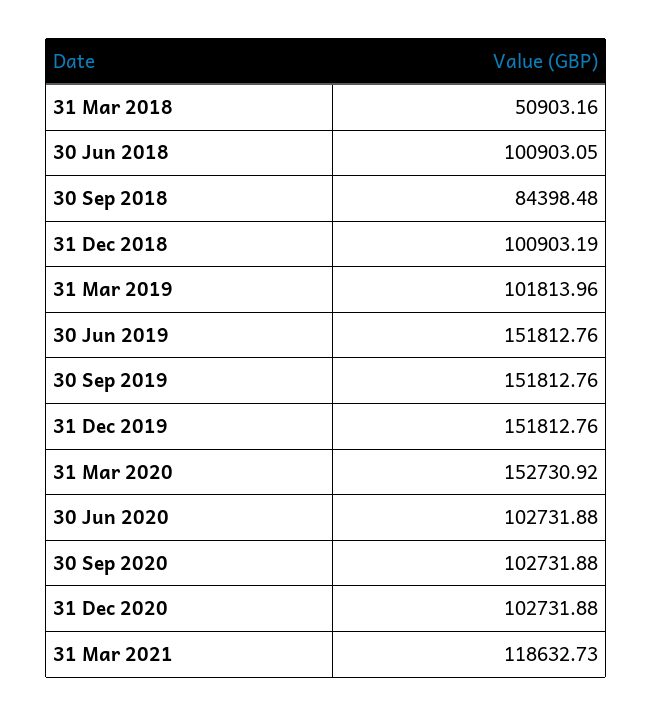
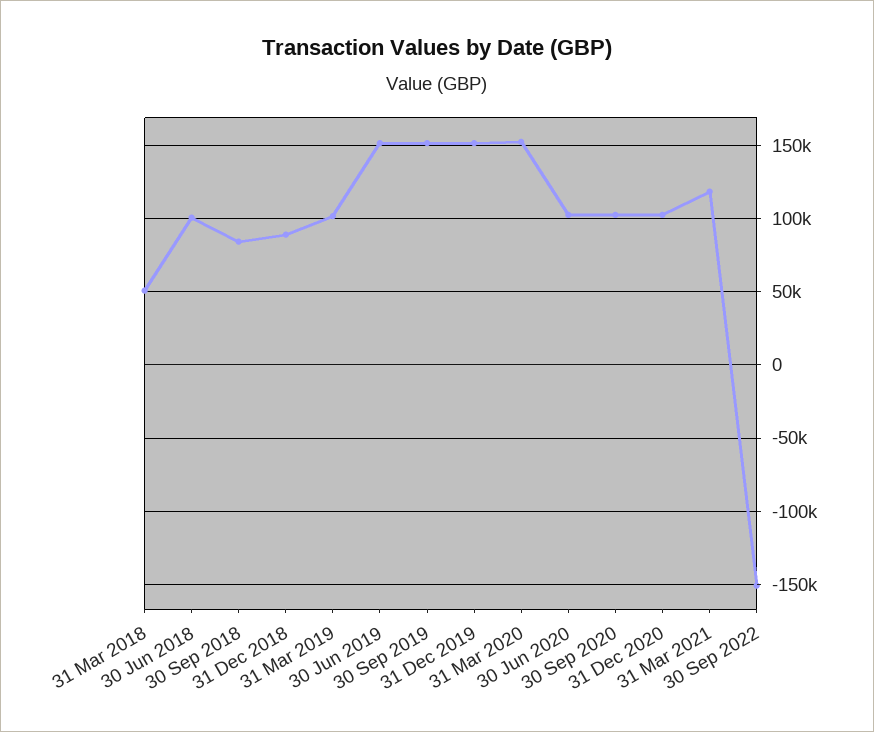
31 Dec 2018: 100903.19 -> 90000
30 Sep 2022: none -> -150000

